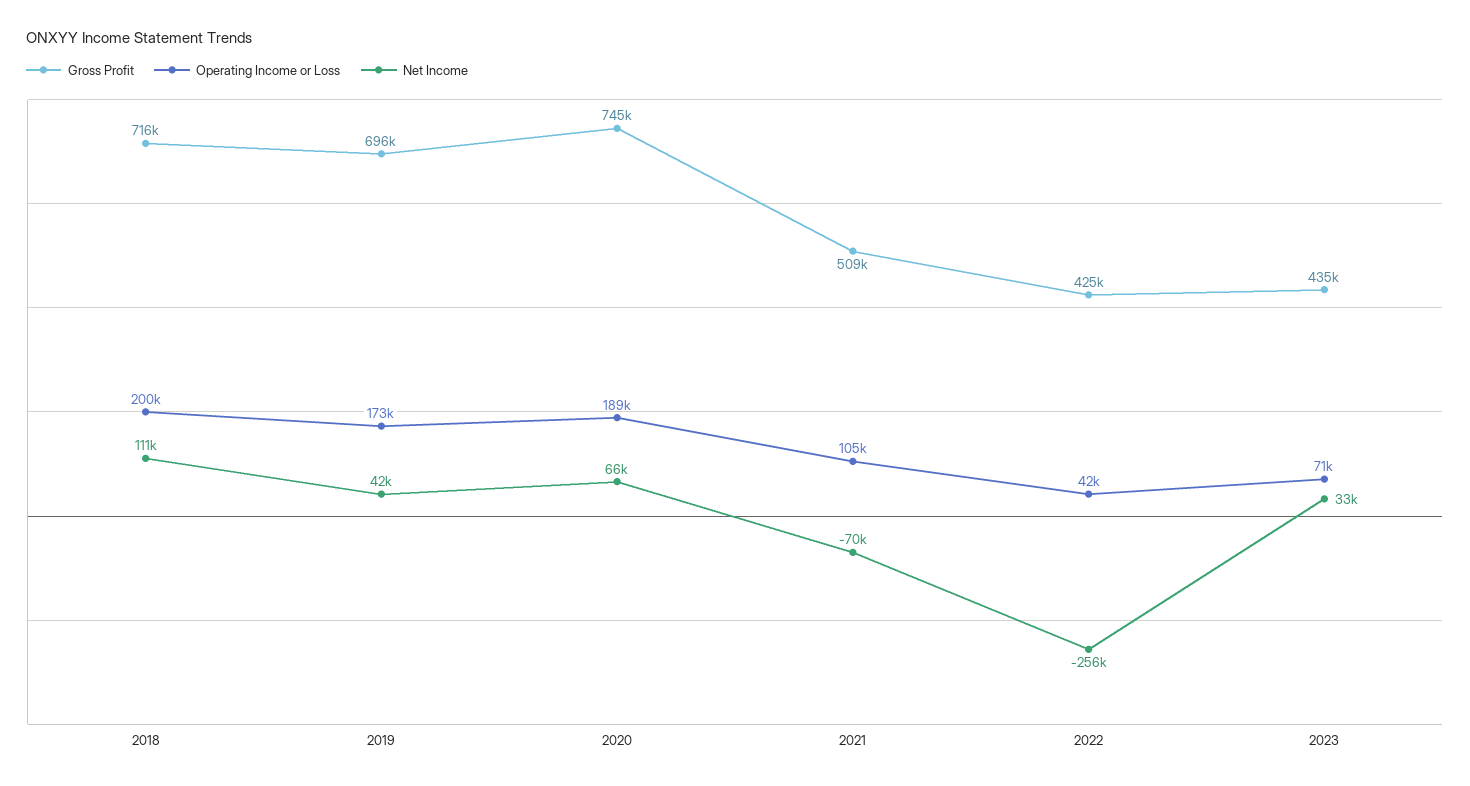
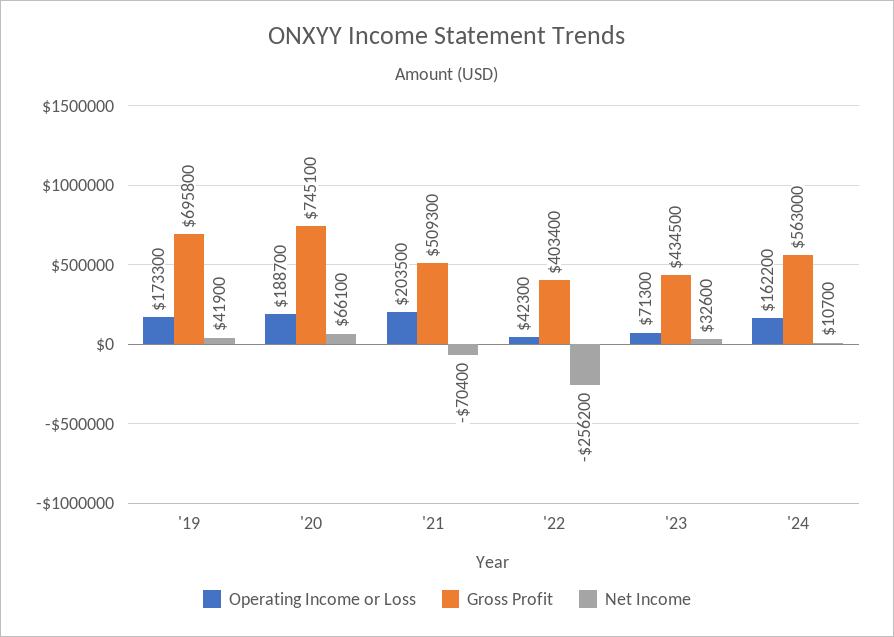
Gross Profit, 2018: 716000 -> none
Operating Income or Loss, 2018: 200000 -> none
Net Income, 2018: 111000 -> none
Operating Income or Loss, 2021: 105000 -> 203500
Gross Profit, 2022: 425000 -> 403400
Operating Income or Loss, '24: none -> 162200
Gross Profit, '24: none -> 563000
Net Income, '24: none -> 10700

